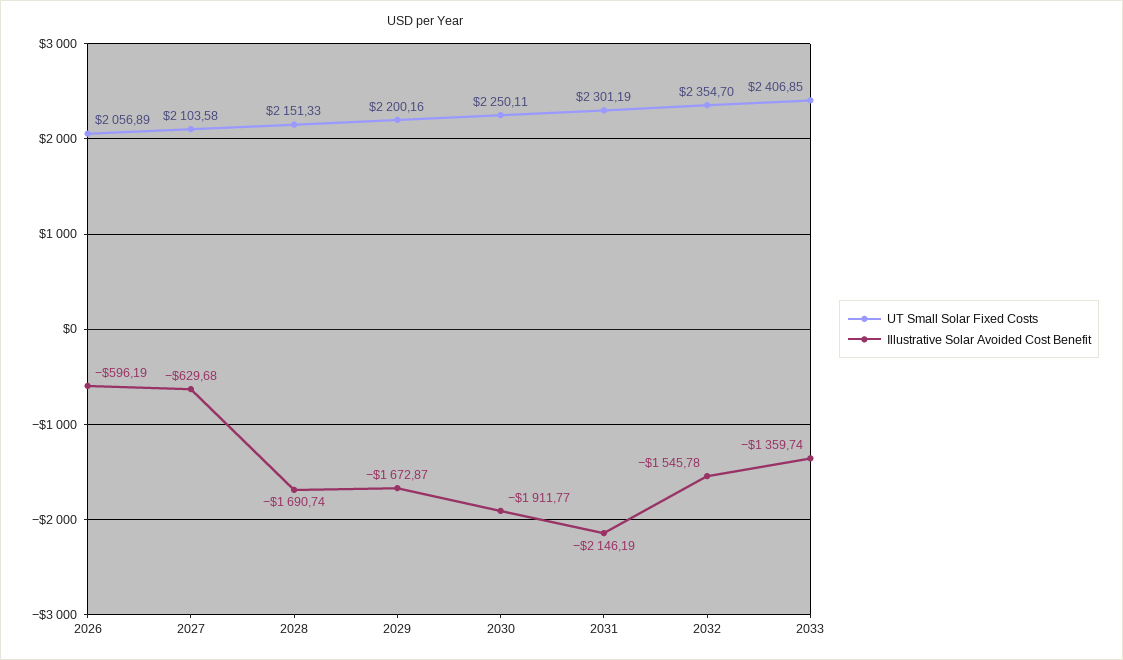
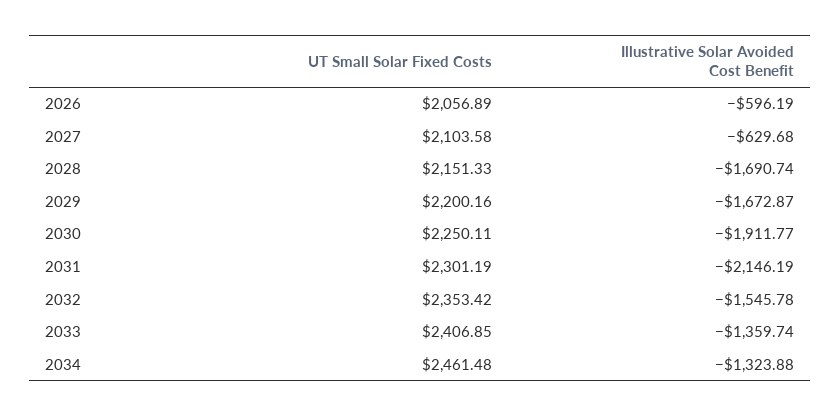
UT Small Solar Fixed Costs, 2032: 2354.7 -> 2353.42
UT Small Solar Fixed Costs, 2034: none -> 2461.48
Illustrative Solar Avoided Cost Benefit, 2034: none -> -1323.88

